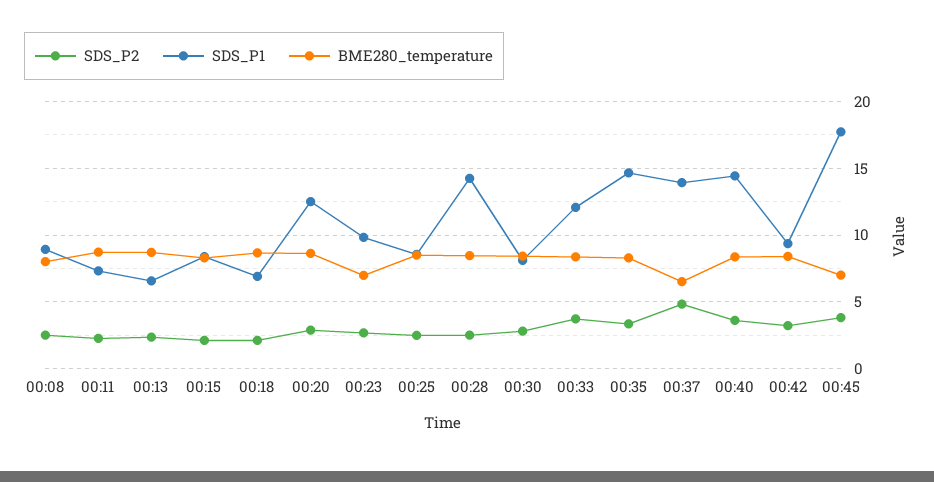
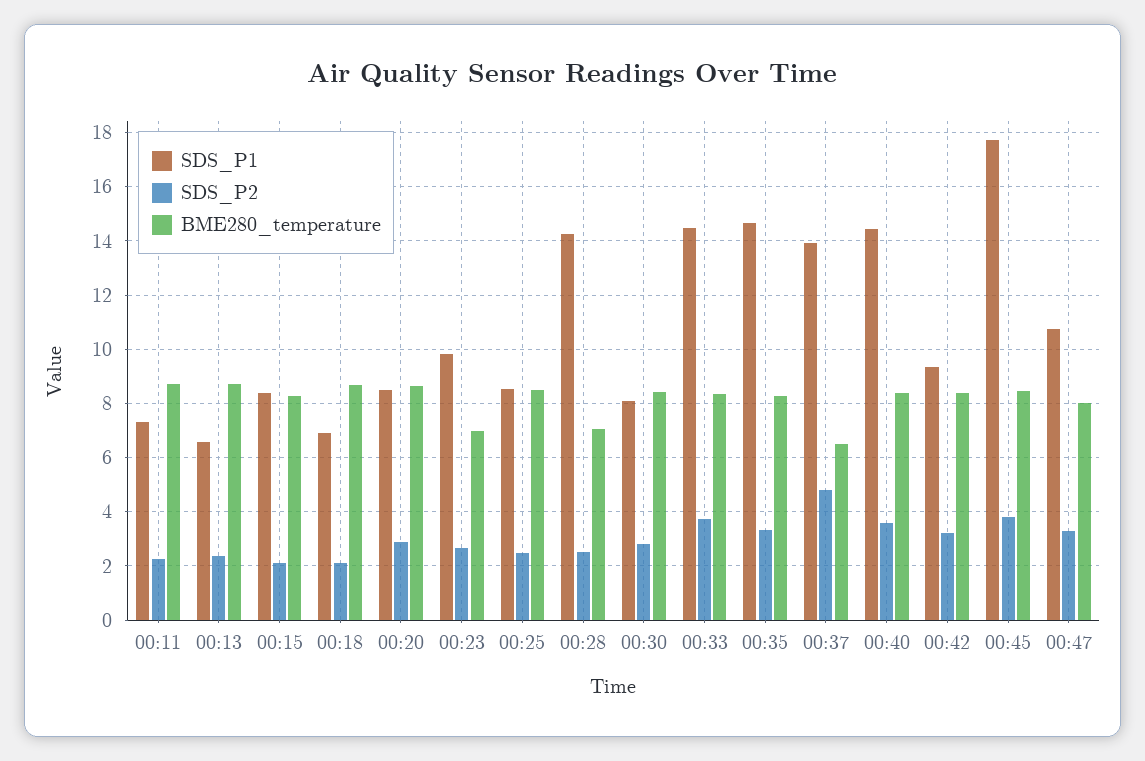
SDS_P2, 00:08: 2.5 -> none
SDS_P1, 00:08: 9 -> none
BME280_temperature, 00:08: 8 -> none
SDS_P1, 00:20: 12.5 -> 8.5
BME280_temperature, 00:28: 8.5 -> 7
SDS_P1, 00:33: 12 -> 14.5
BME280_temperature, 00:45: 7 -> 8.5
SDS_P1, 00:47: none -> 10.75
SDS_P2, 00:47: none -> 3.25
BME280_temperature, 00:47: none -> 8

